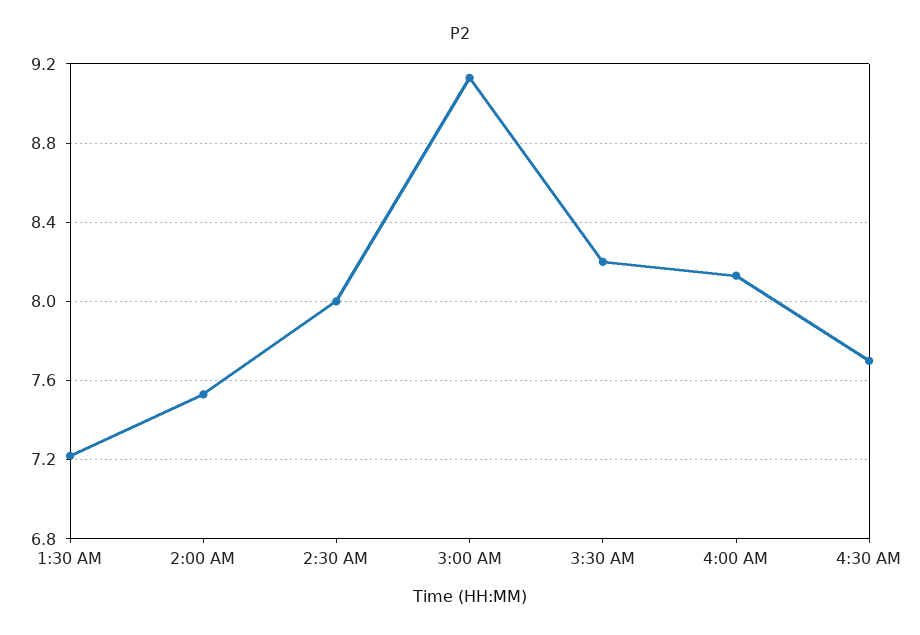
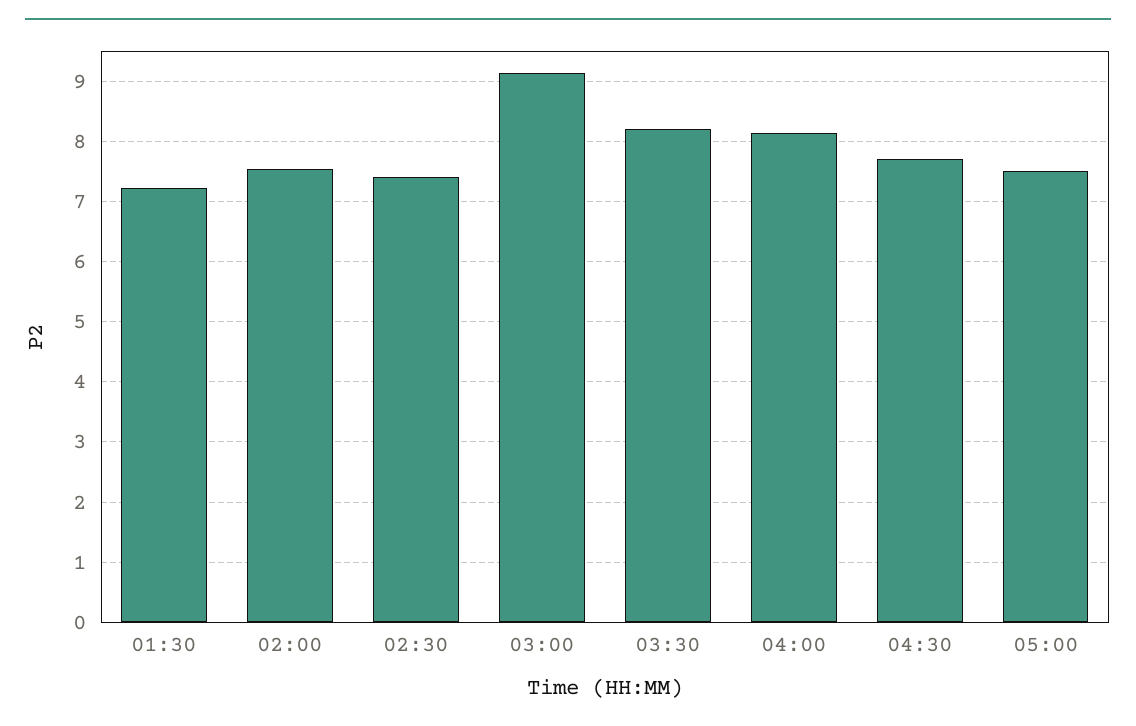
2:30 AM: 8 -> 7.4
05:00: none -> 7.5

